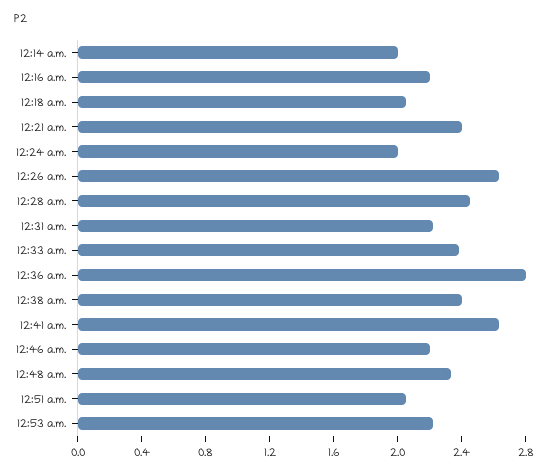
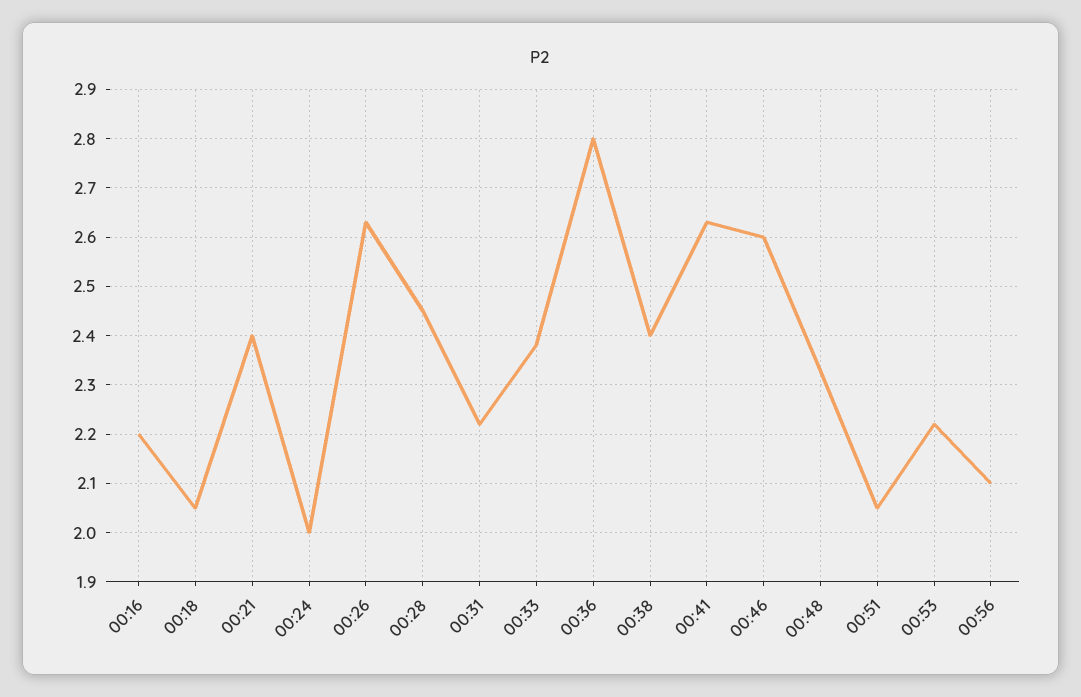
12:14 a.m.: 2 -> none
12:46 a.m.: 2.2 -> 2.6
00:56: none -> 2.1

